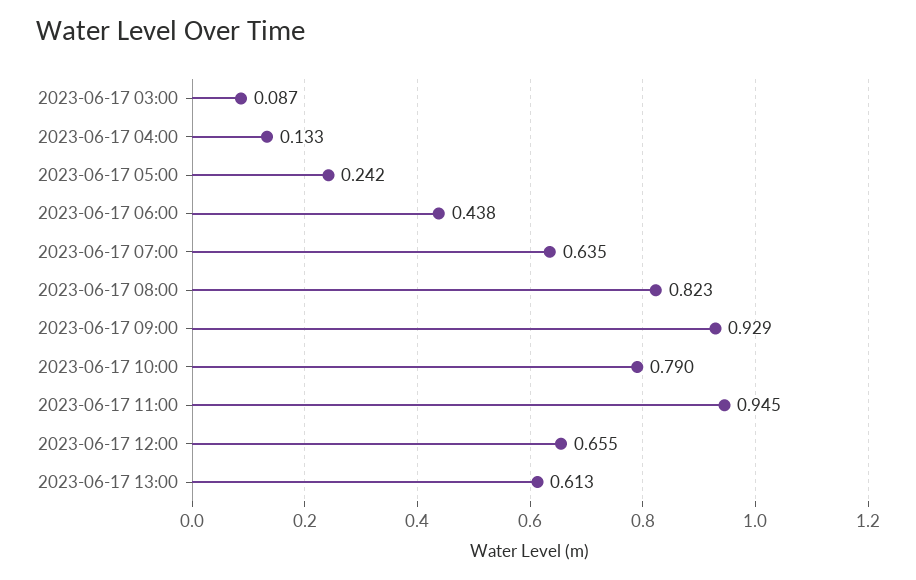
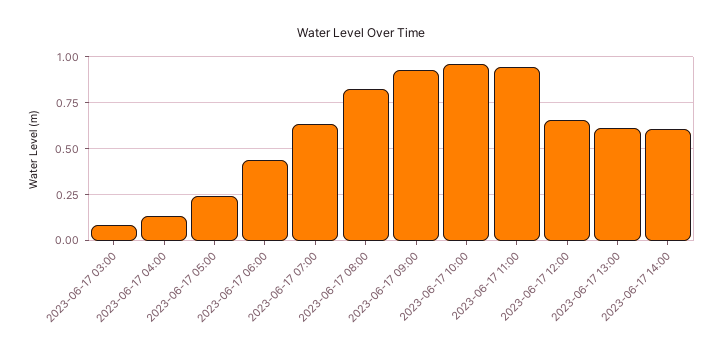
2023-06-17 10:00: 0.79 -> 0.95
2023-06-17 14:00: none -> 0.6

